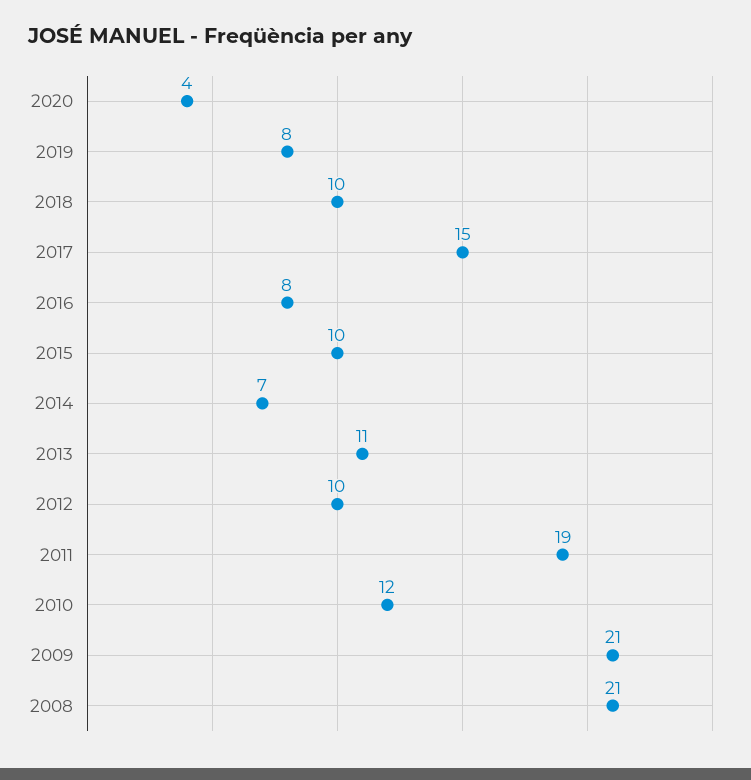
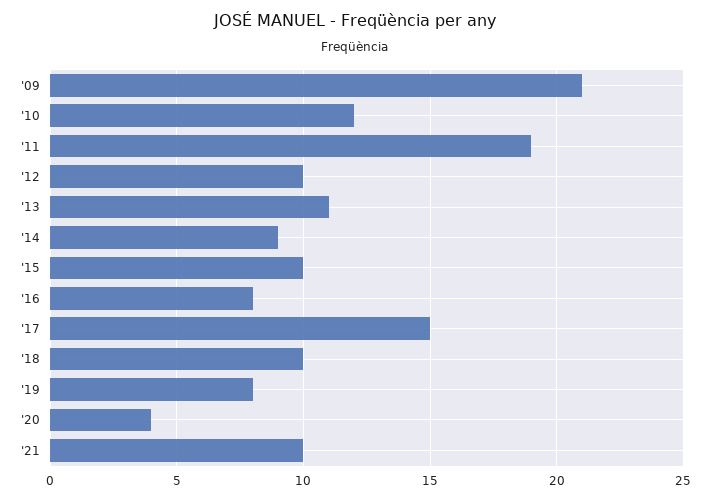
2014: 7 -> 9
2008: 21 -> none
'21: none -> 10

